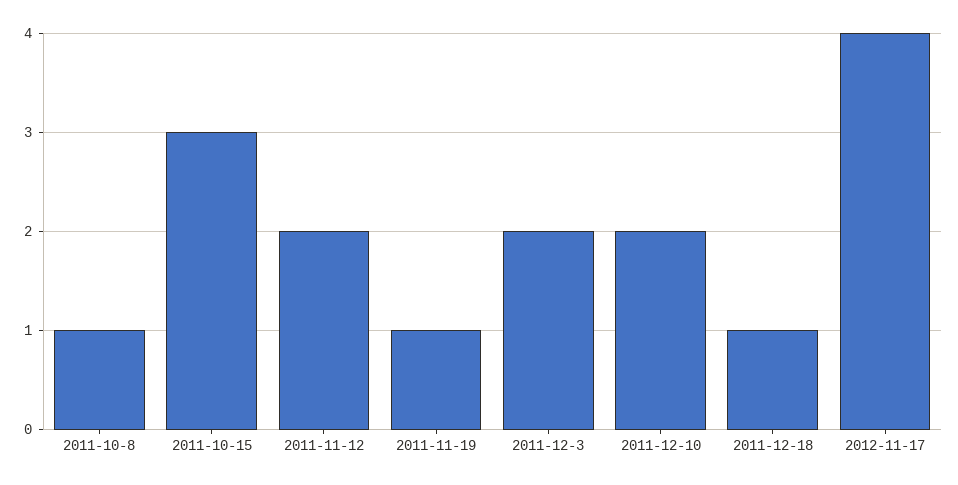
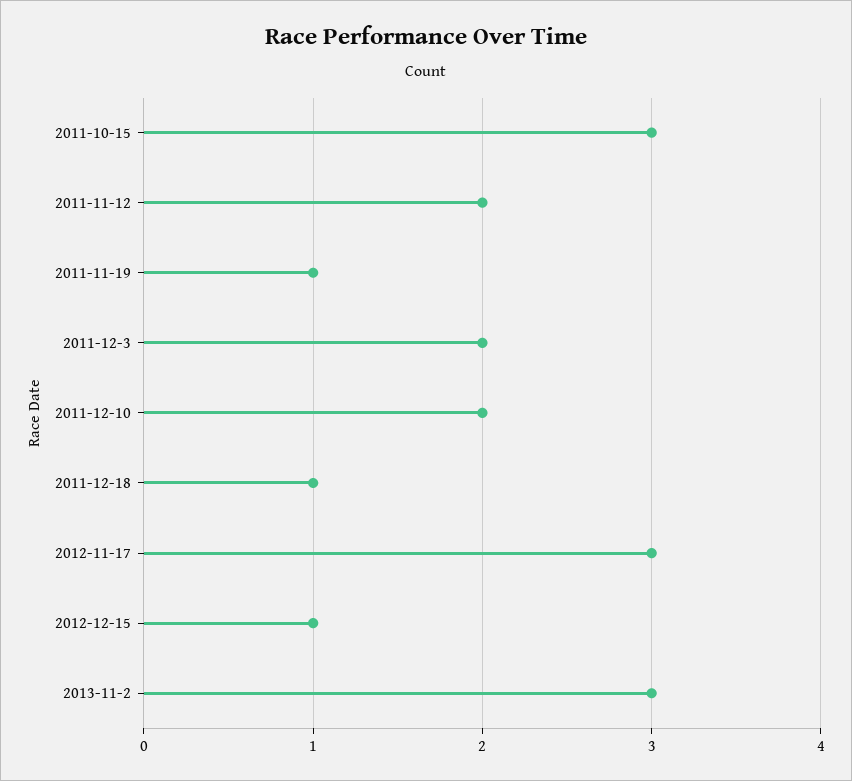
2011-10-8: 1 -> none
2012-11-17: 4 -> 3
2012-12-15: none -> 1
2013-11-2: none -> 3

